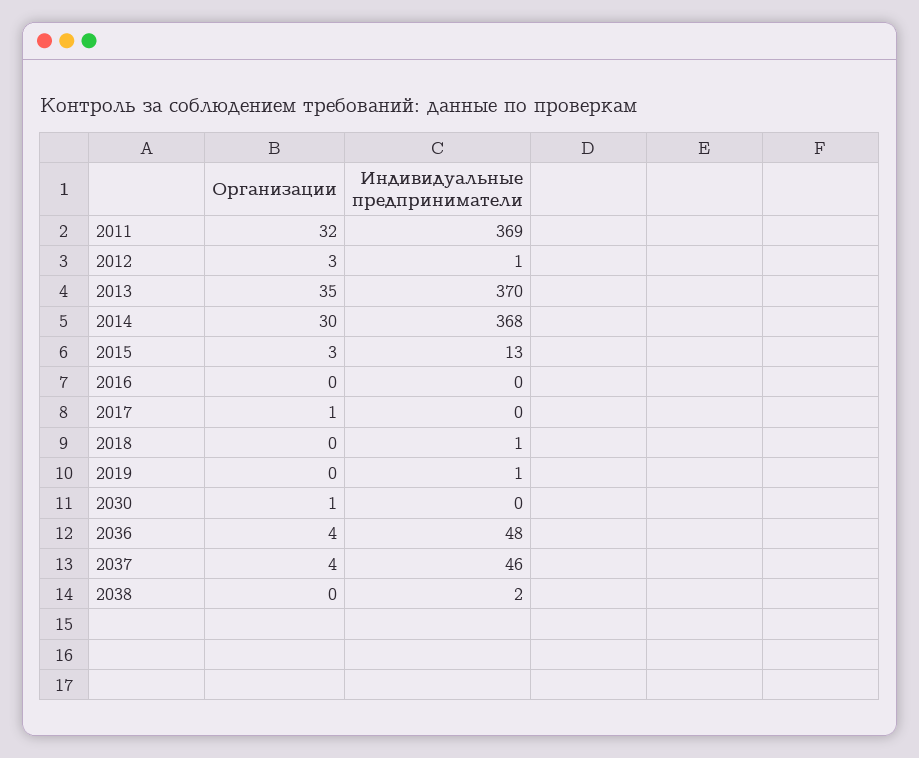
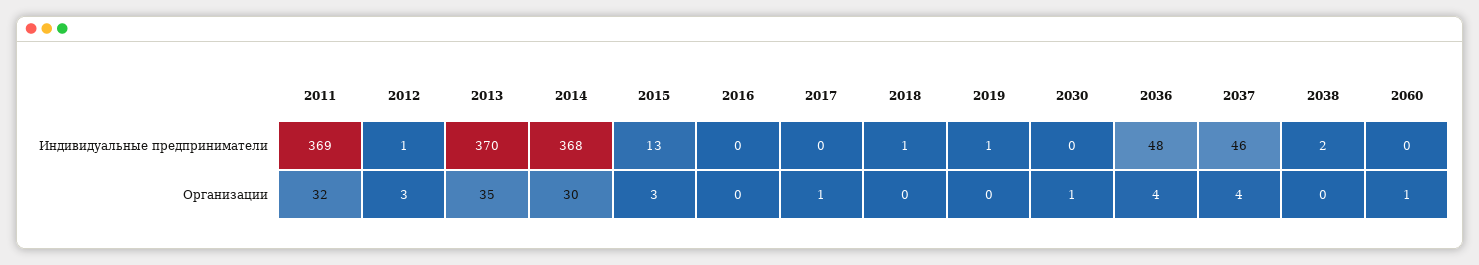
Индивидуальные предприниматели, 2060: none -> 0
Организации, 2060: none -> 1

